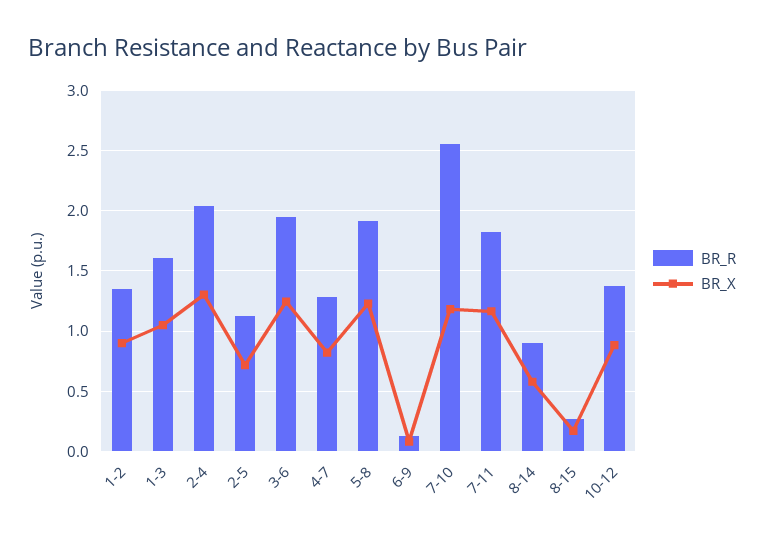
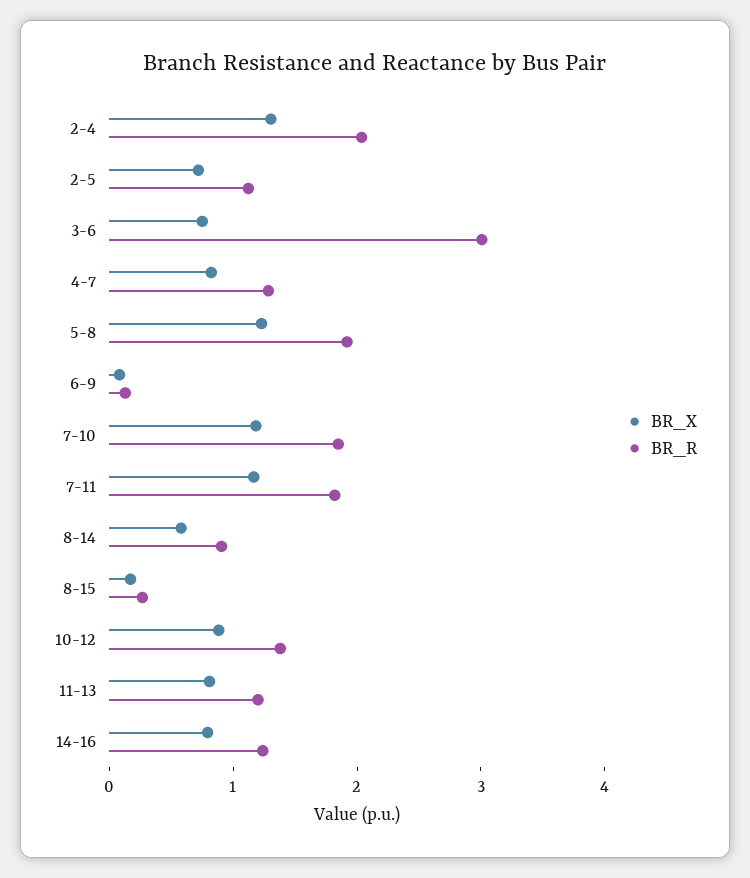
BR_R, 1-2: 1.35 -> none
BR_X, 1-2: 0.9 -> none
BR_R, 1-3: 1.6 -> none
BR_X, 1-3: 1.05 -> none
BR_R, 3-6: 1.95 -> 3
BR_X, 3-6: 1.25 -> 0.8
BR_R, 7-10: 2.55 -> 1.8
BR_X, 11-13: none -> 0.8
BR_R, 11-13: none -> 1.2
BR_X, 14-16: none -> 0.8
BR_R, 14-16: none -> 1.2

